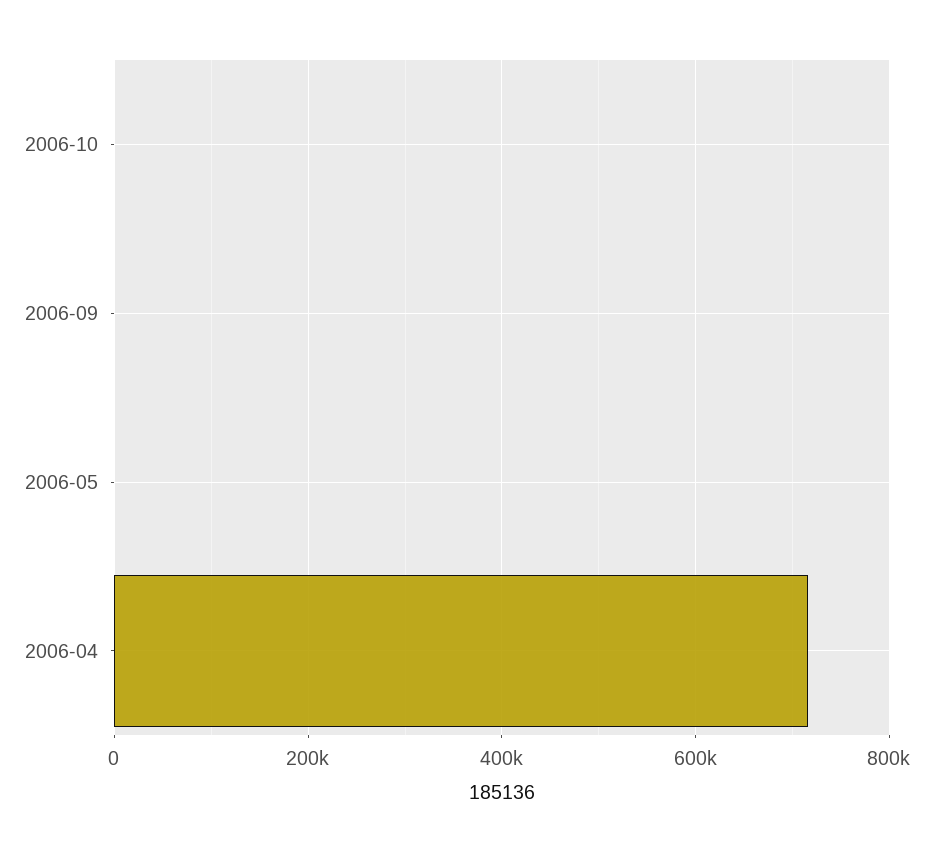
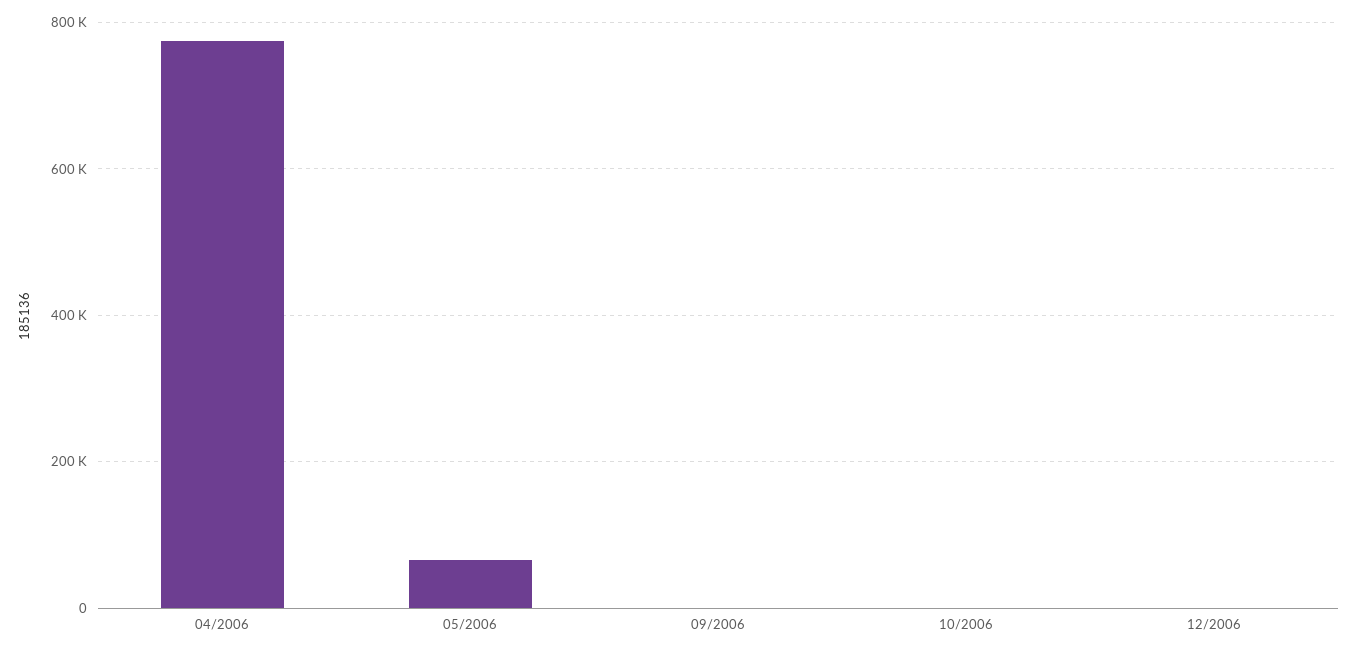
2006-05: 0 -> 60000
2006-04: 720000 -> 780000
12/2006: none -> 0

